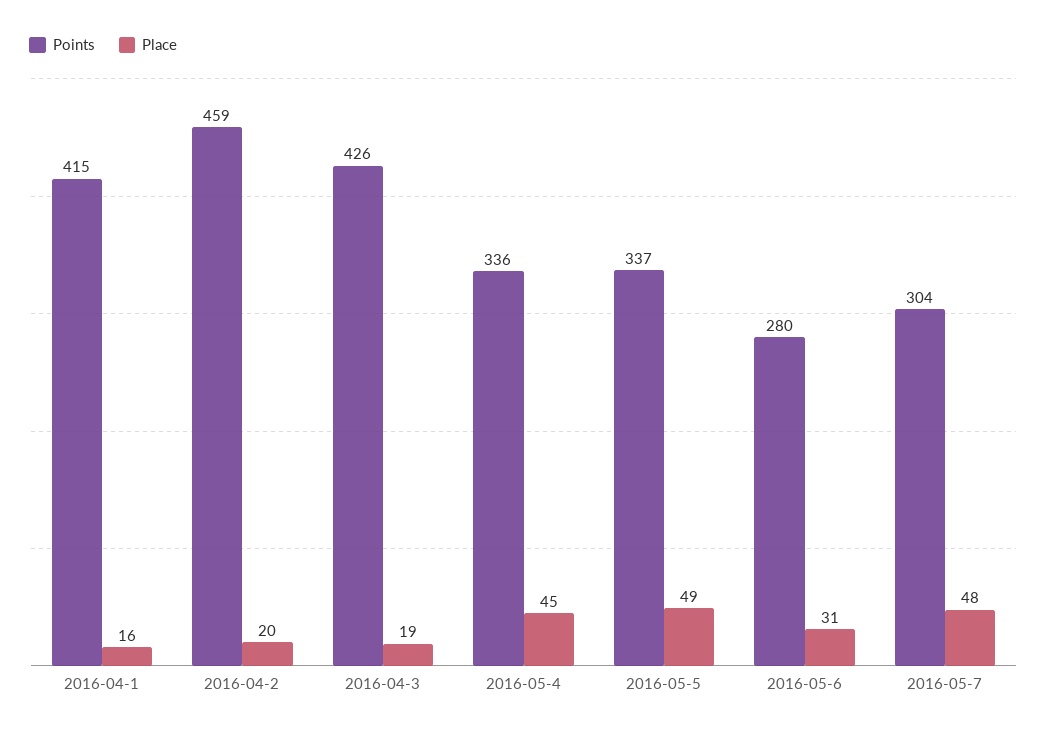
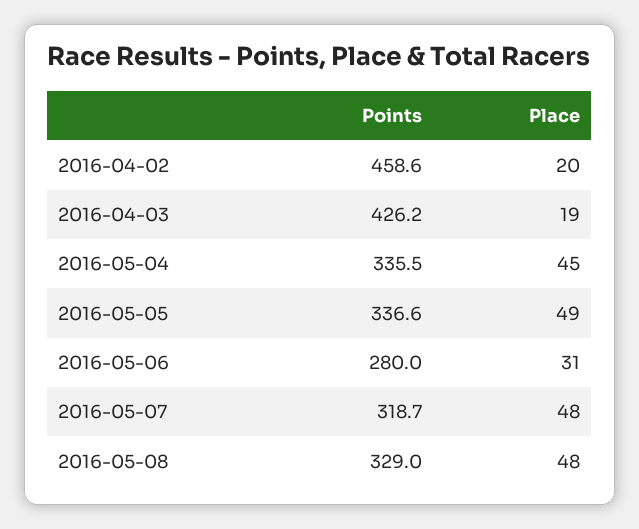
Points, 2016-04-1: 415 -> none
Place, 2016-04-1: 16 -> none
Points, 2016-05-7: 304 -> 318.7
Points, 2016-05-08: none -> 329
Place, 2016-05-08: none -> 48

